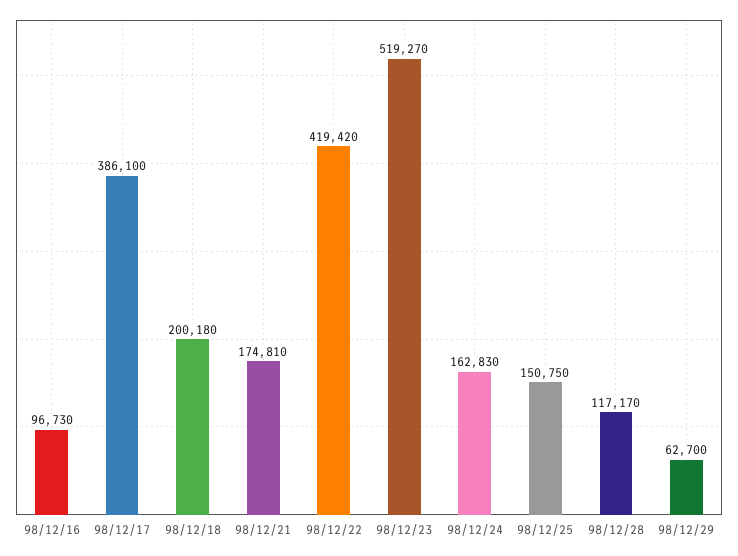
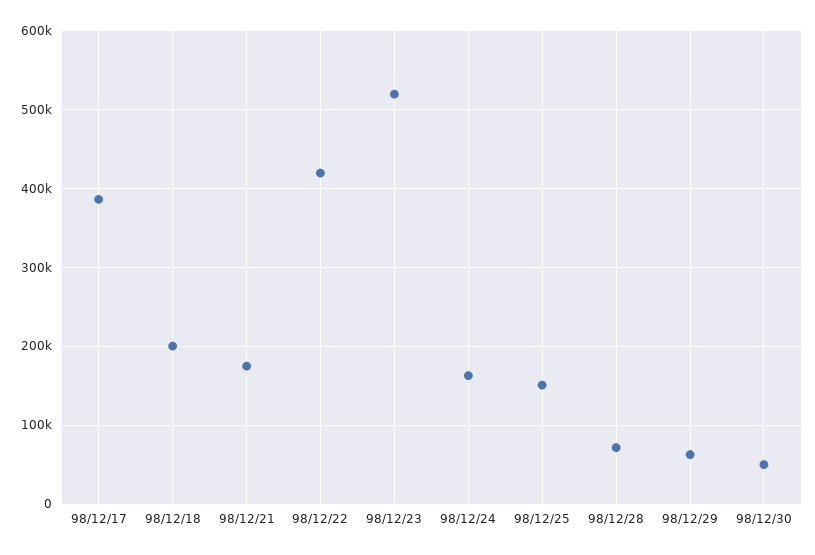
98/12/16: 96730 -> none
98/12/28: 117170 -> 70000
98/12/30: none -> 50000

